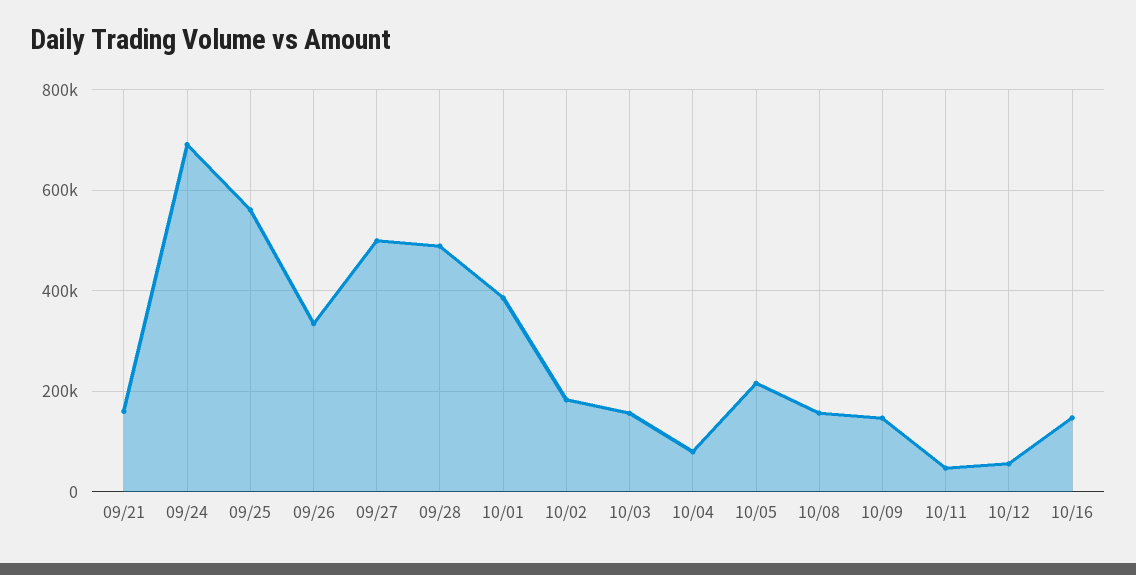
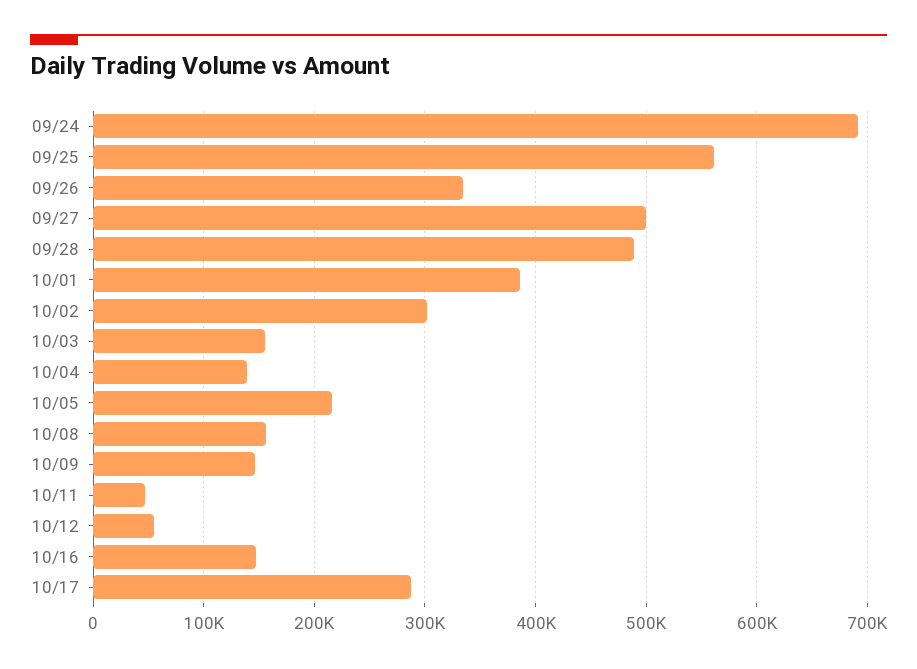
09/21: 160000 -> none
10/02: 180000 -> 300000
10/04: 80000 -> 140000
10/17: none -> 290000

